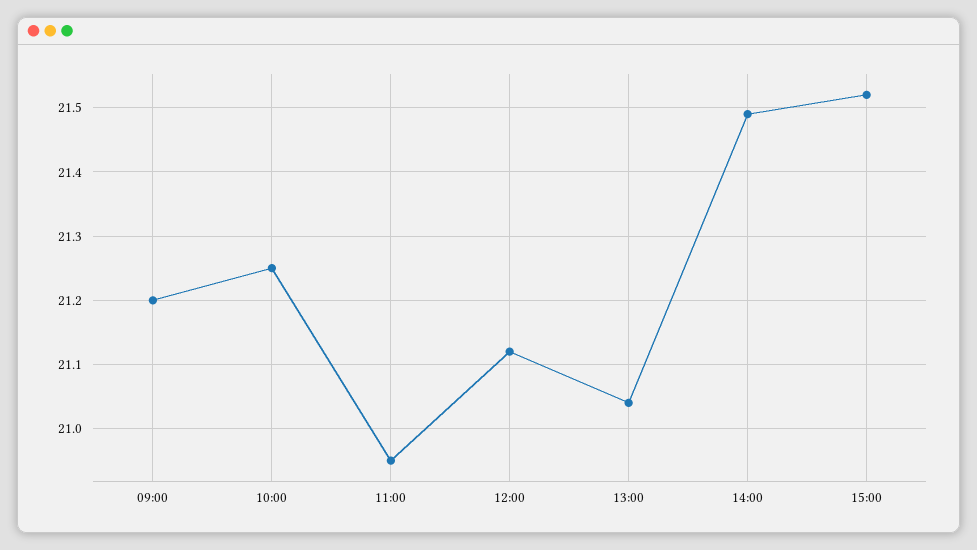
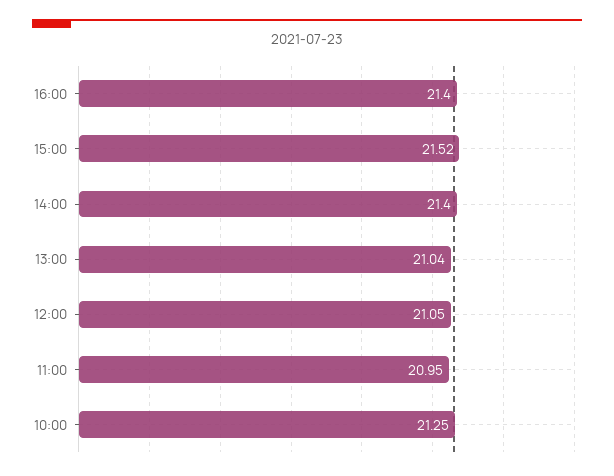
09:00: 21.2 -> none
12:00: 21.12 -> 21.05
14:00: 21.49 -> 21.4
16:00: none -> 21.4

